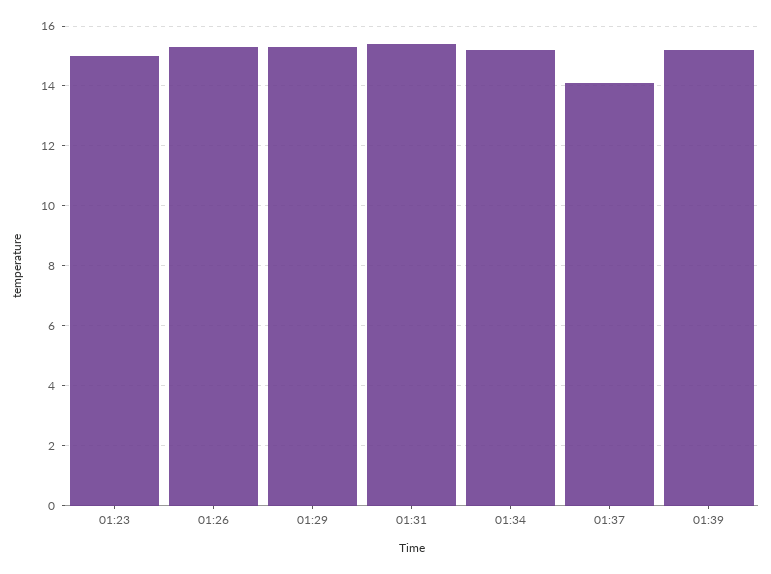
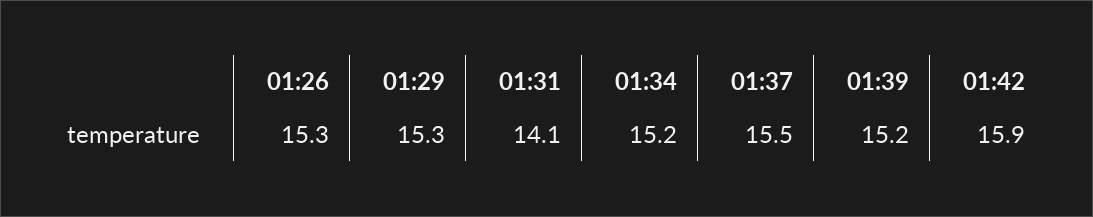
01:23: 15 -> none
01:31: 15.5 -> 14.1
01:37: 14 -> 15.5
01:42: none -> 15.9

